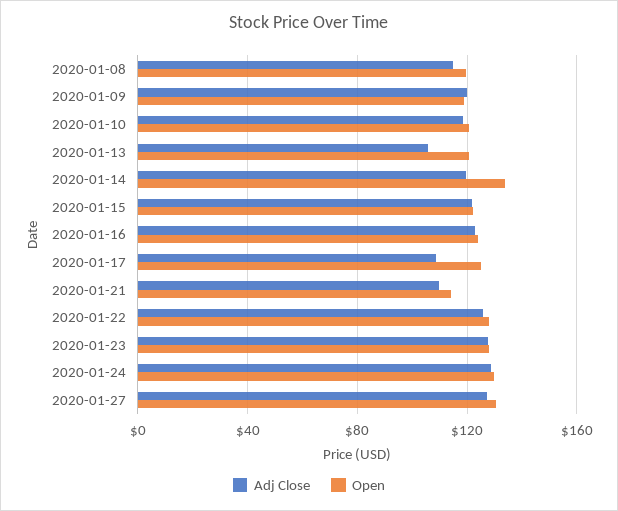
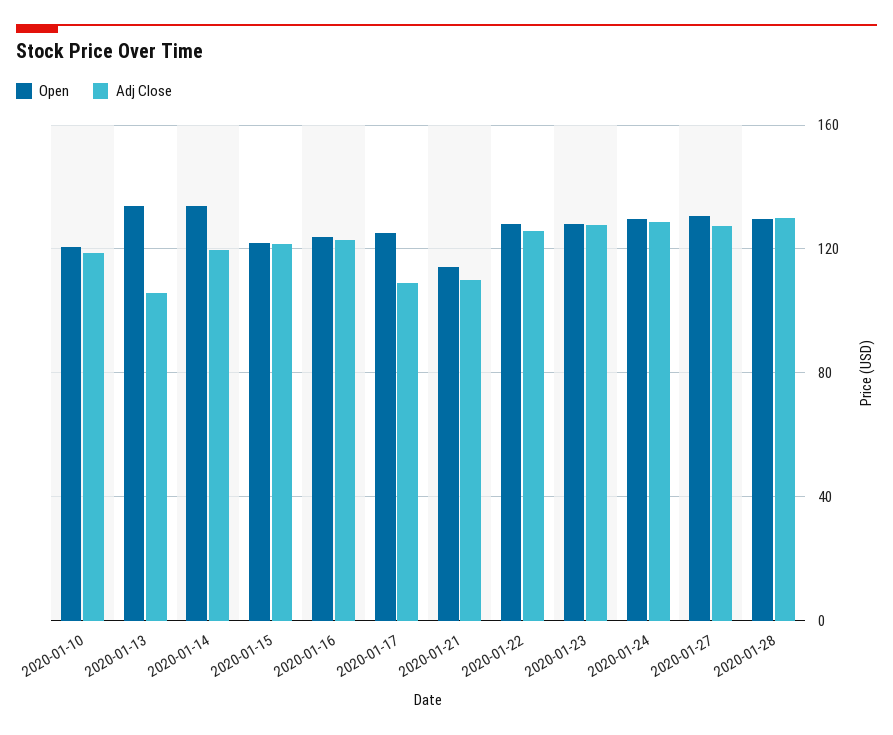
Adj Close, 2020-01-08: 115 -> none
Open, 2020-01-08: 120 -> none
Adj Close, 2020-01-09: 120 -> none
Open, 2020-01-09: 120 -> none
Open, 2020-01-13: 120 -> 135
Open, 2020-01-28: none -> 130
Adj Close, 2020-01-28: none -> 130

